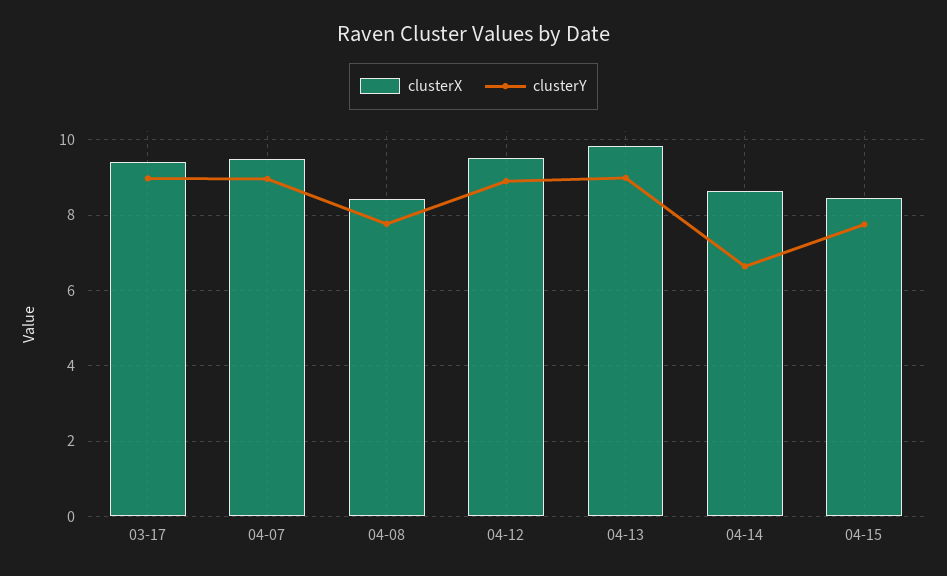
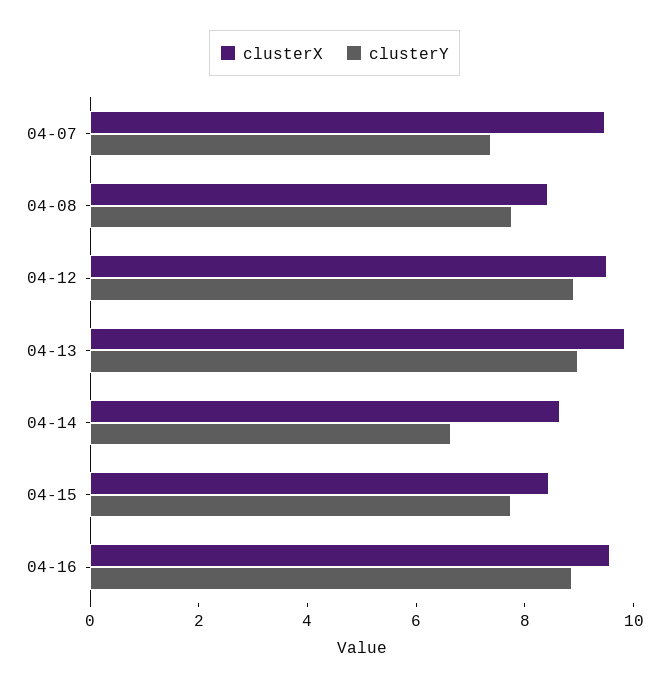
clusterX, 03-17: 9.4 -> none
clusterY, 03-17: 9 -> none
clusterY, 04-07: 9 -> 7.5
clusterX, 04-16: none -> 9.5
clusterY, 04-16: none -> 9

